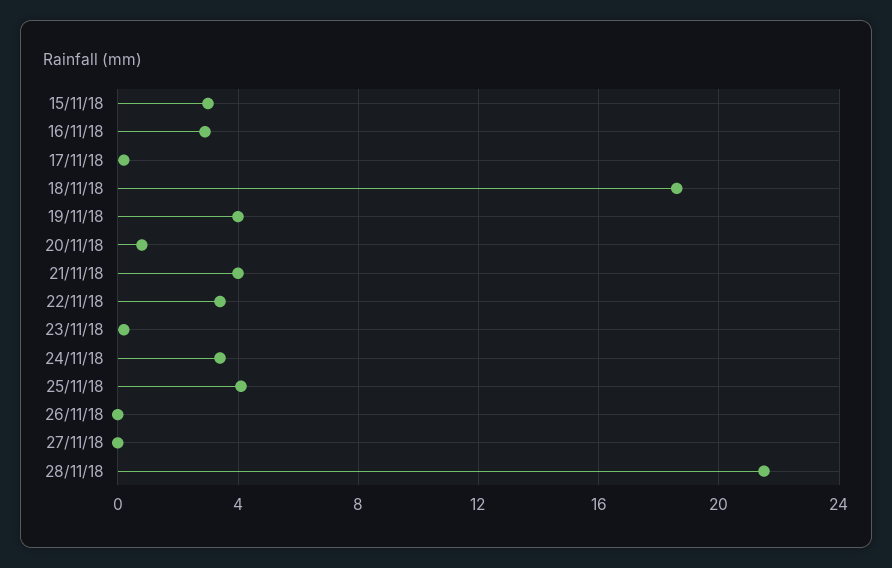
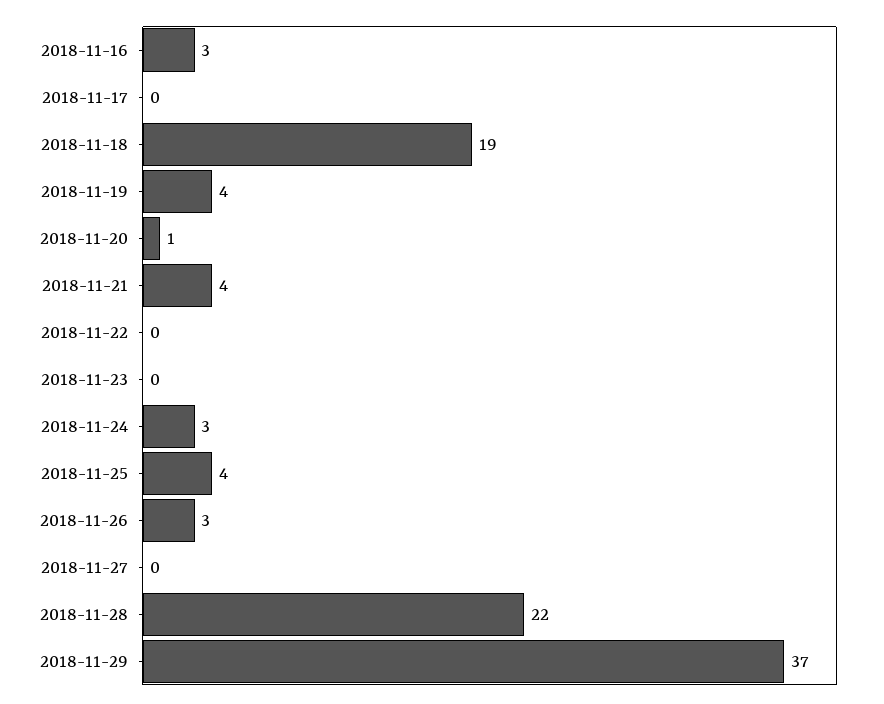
15/11/18: 3 -> none
22/11/18: 3.5 -> 0
26/11/18: 0 -> 3
2018-11-29: none -> 37

